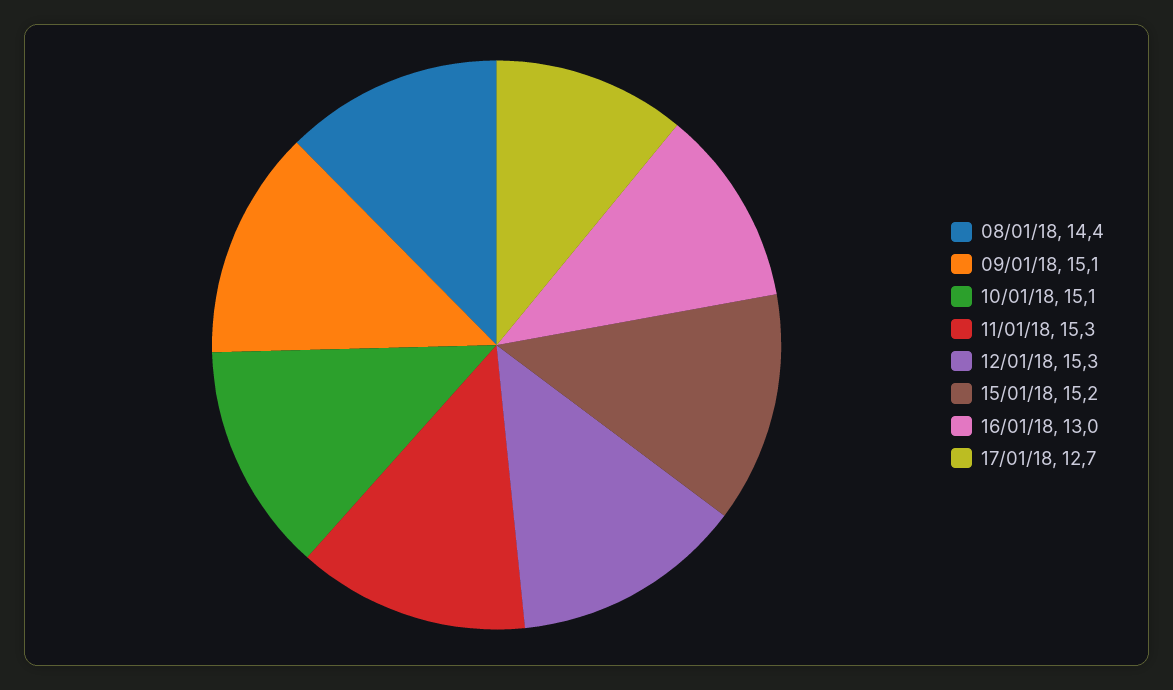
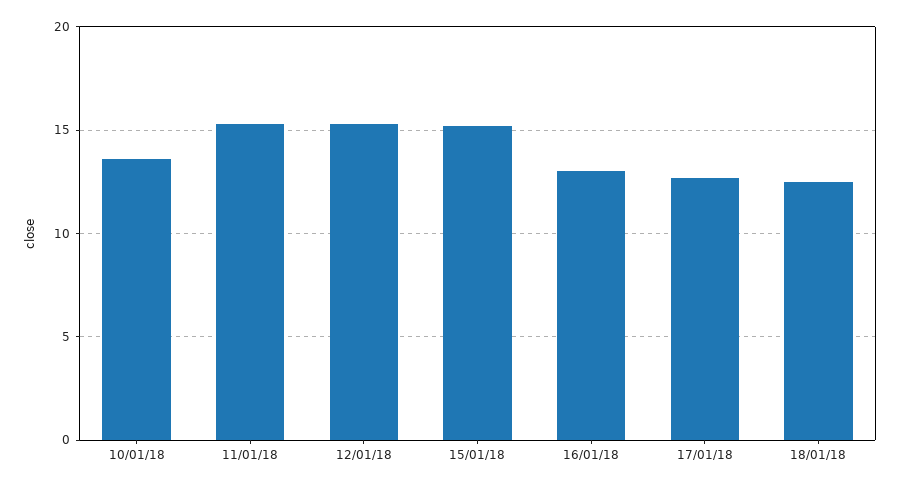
08/01/18: 14.4 -> none
09/01/18: 15.1 -> none
10/01/18: 15.1 -> 13.5
18/01/18: none -> 12.5

